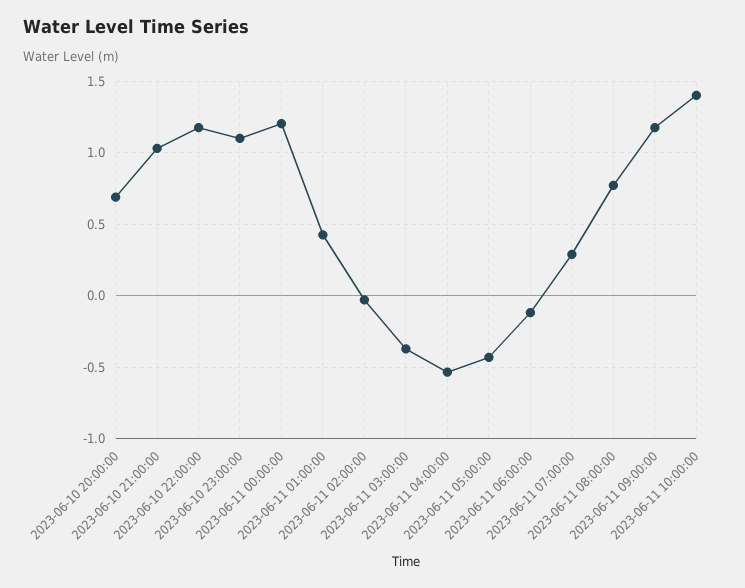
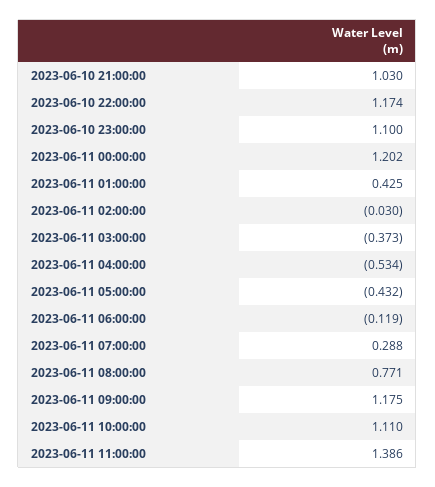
2023-06-10 20:00:00: 0.7 -> none
2023-06-11 10:00:00: 1.4 -> 1.11
2023-06-11 11:00:00: none -> 1.386

